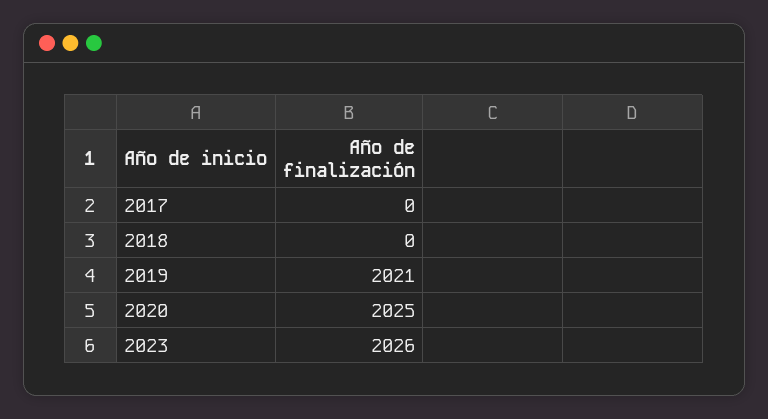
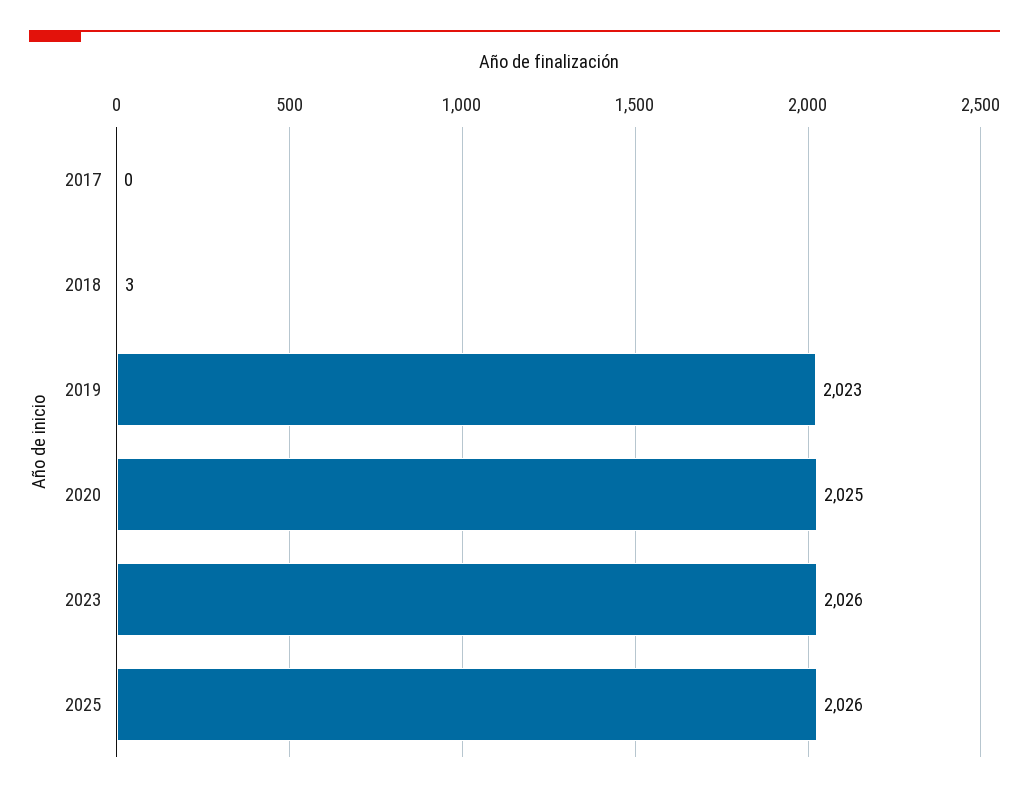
2018: 0 -> 3
2019: 2021 -> 2023
2025: none -> 2026

